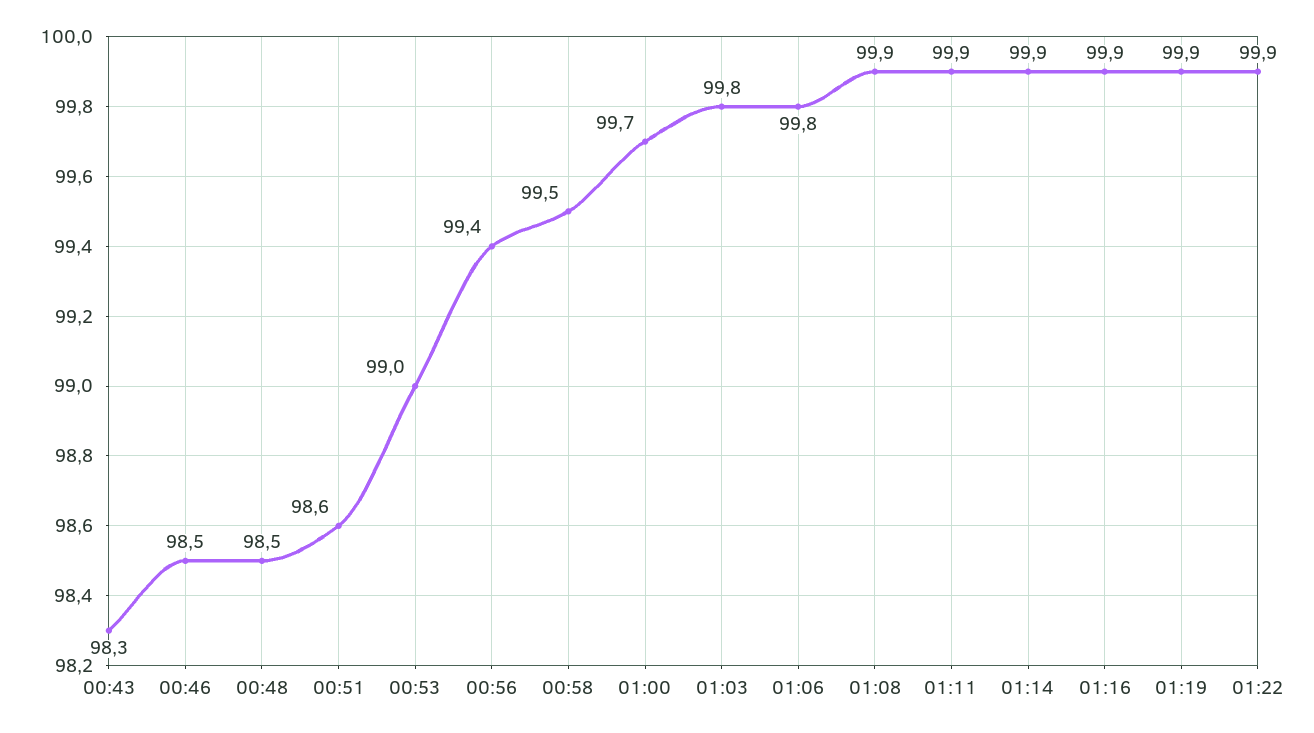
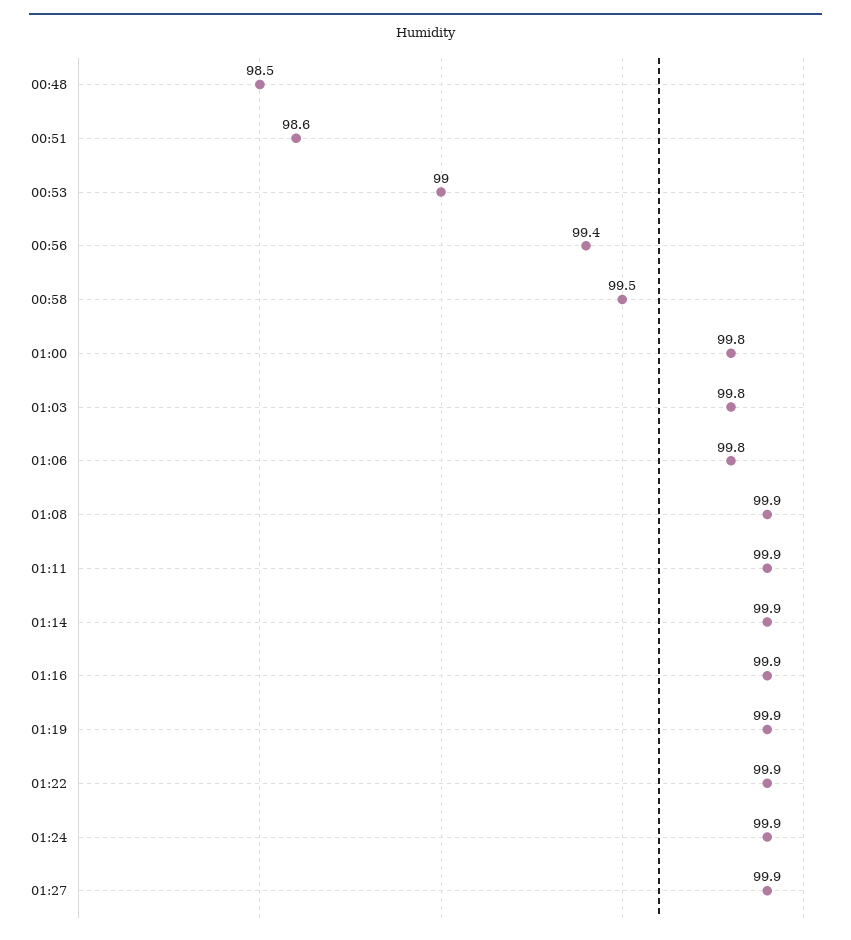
00:43: 98.3 -> none
00:46: 98.5 -> none
01:00: 99.7 -> 99.8
01:24: none -> 99.9
01:27: none -> 99.9

